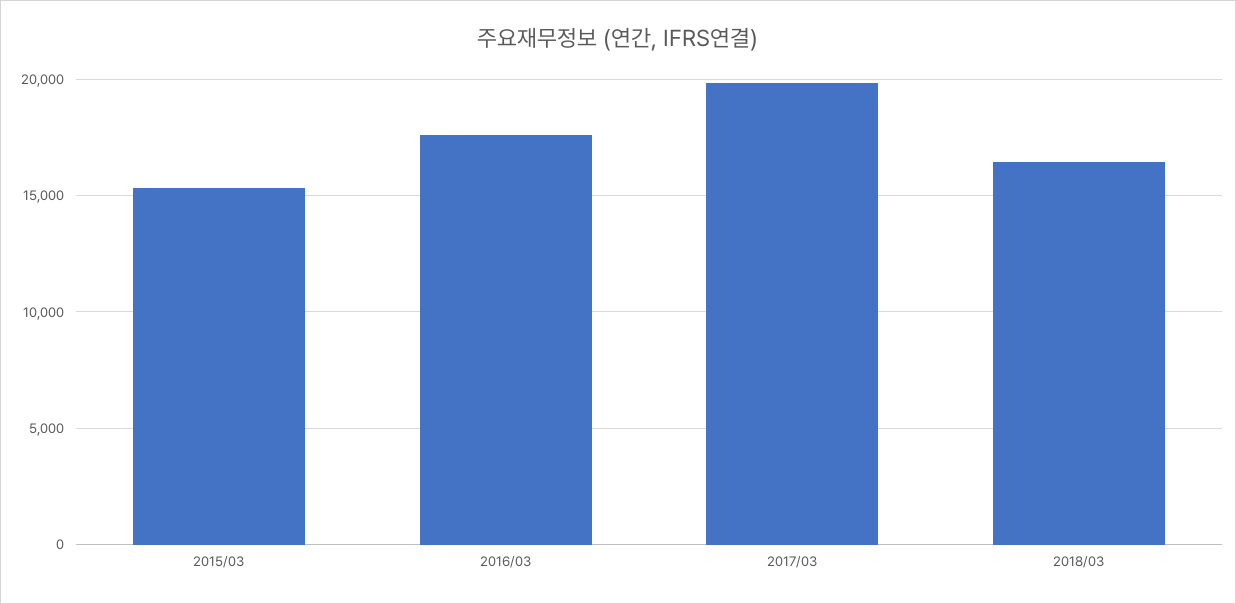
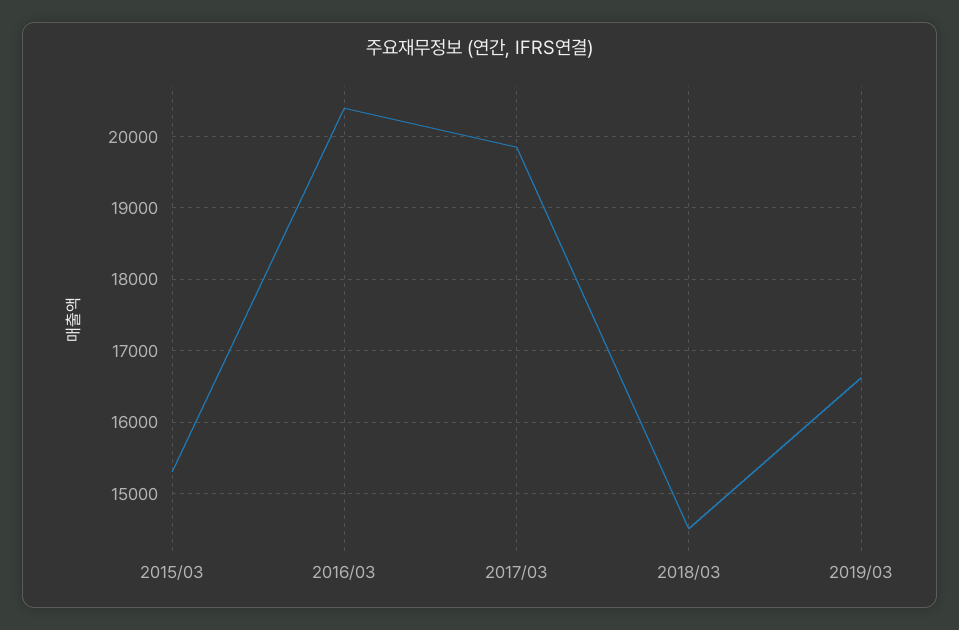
2016/03: 17500 -> 20400
2018/03: 16500 -> 14500
2019/03: none -> 16600

